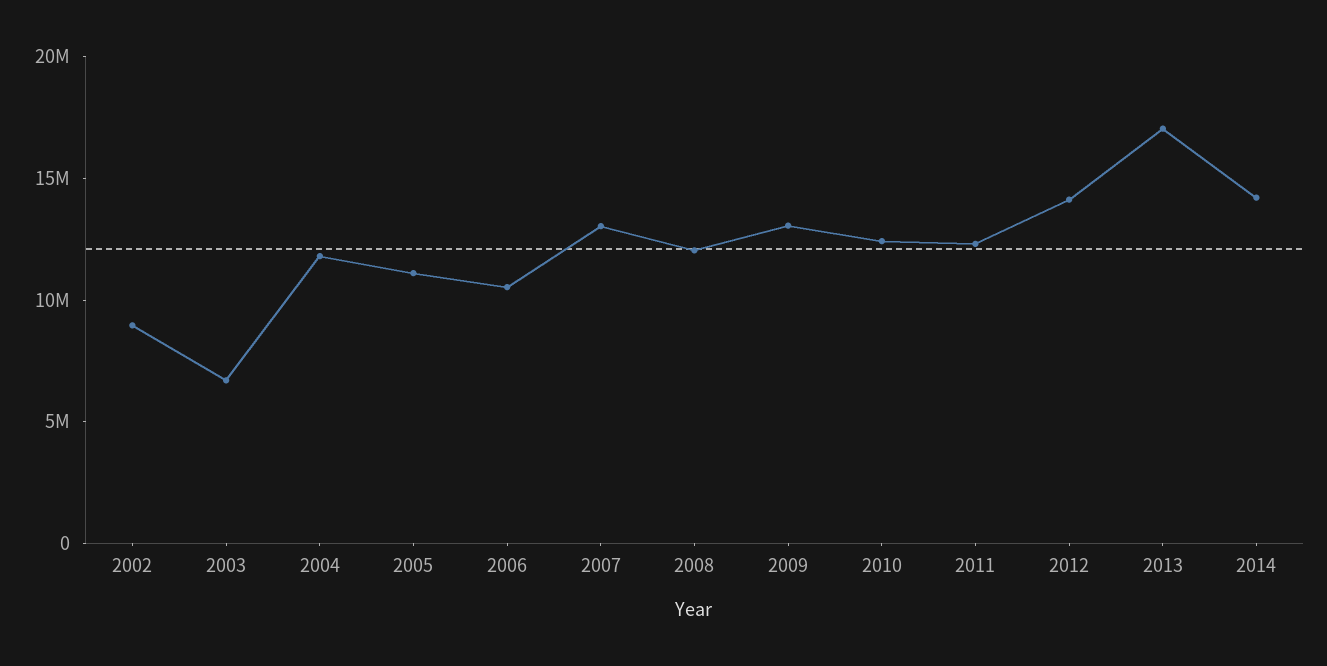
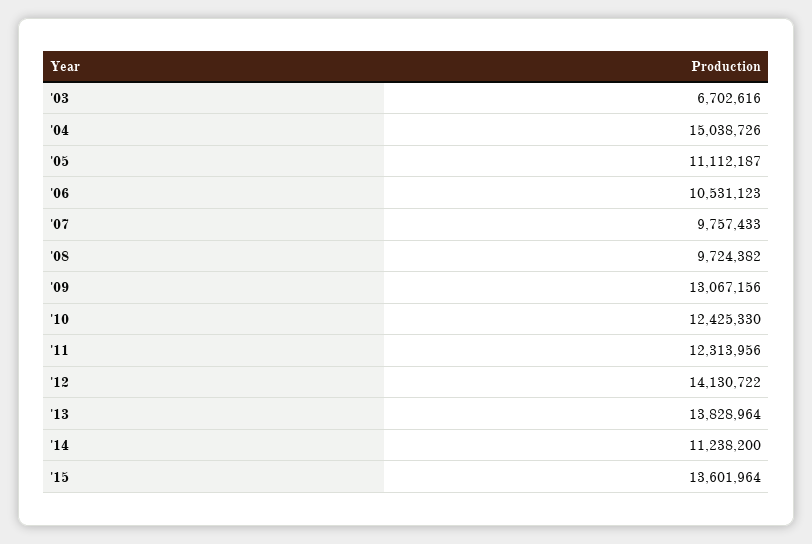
2002: 9000000 -> none
2004: 12000000 -> 15038726
2007: 13000000 -> 9757433
2008: 12000000 -> 9724382
2013: 17000000 -> 13828964
2014: 14000000 -> 11238200
'15: none -> 13601964

